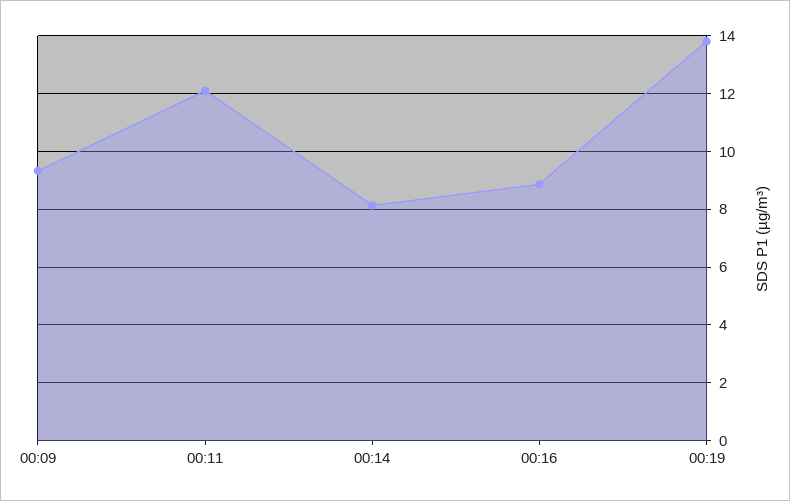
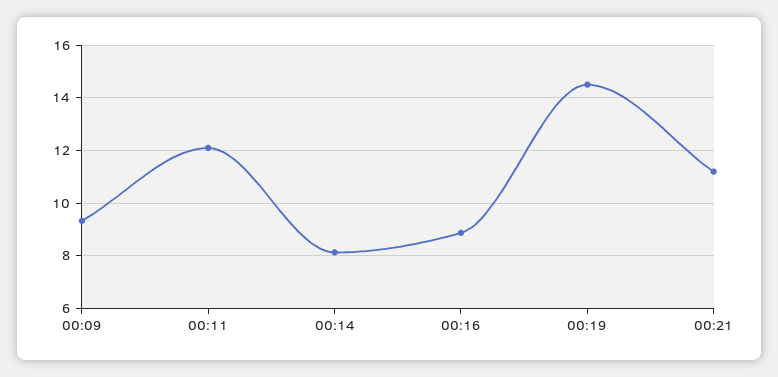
00:19: 13.75 -> 14.5
00:21: none -> 11.25

